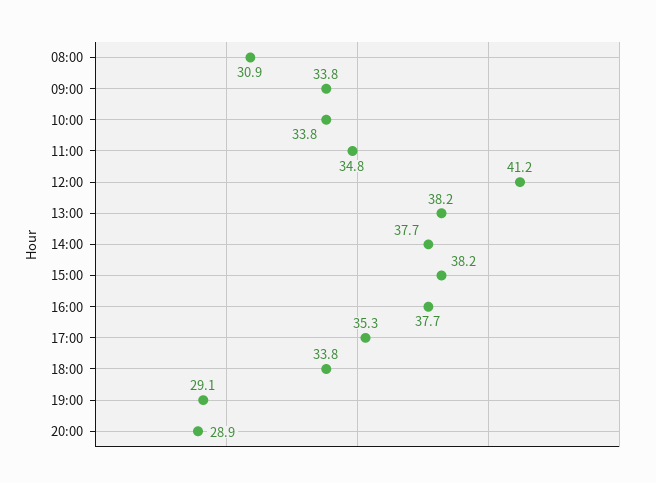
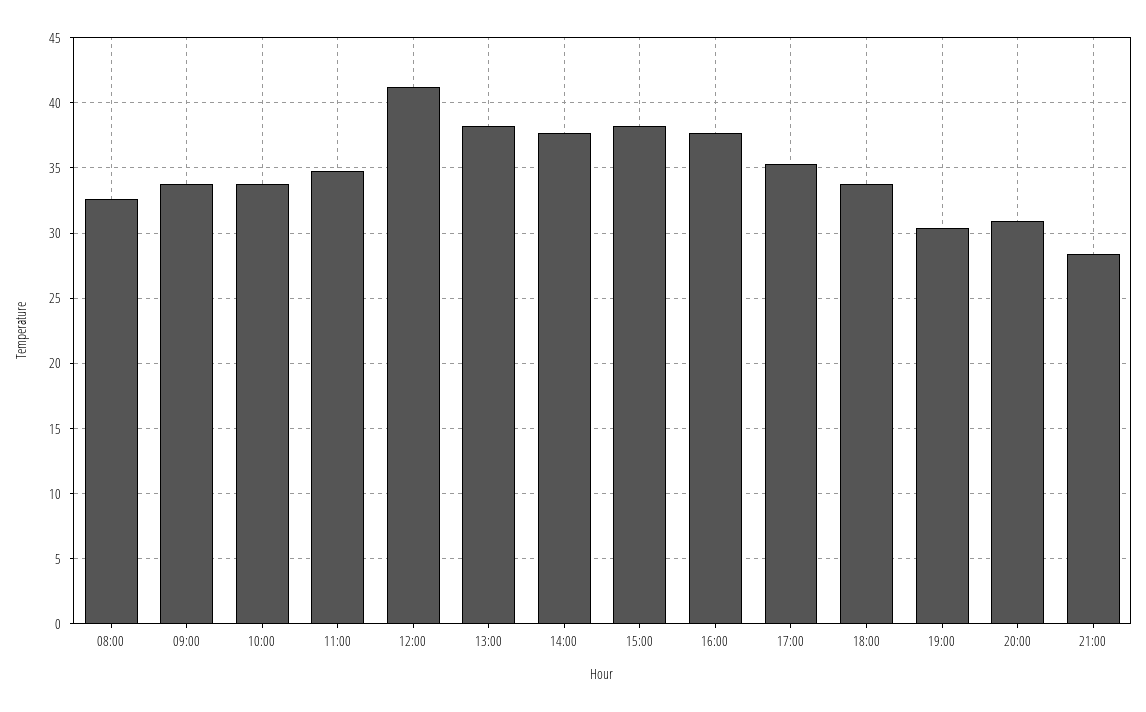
08:00: 30.9 -> 32.5
19:00: 29.1 -> 30.5
20:00: 28.9 -> 31
21:00: none -> 28.5

